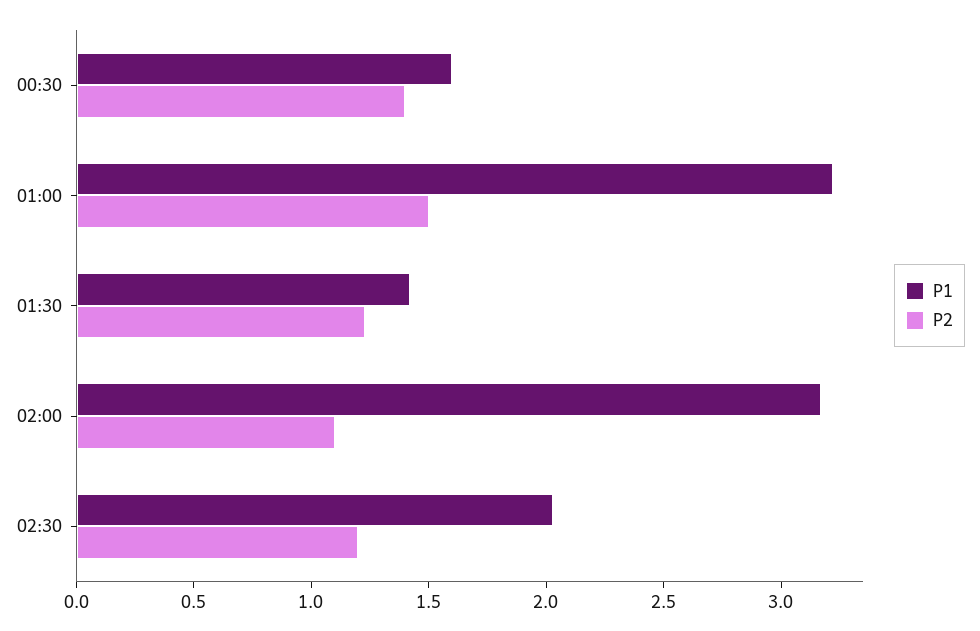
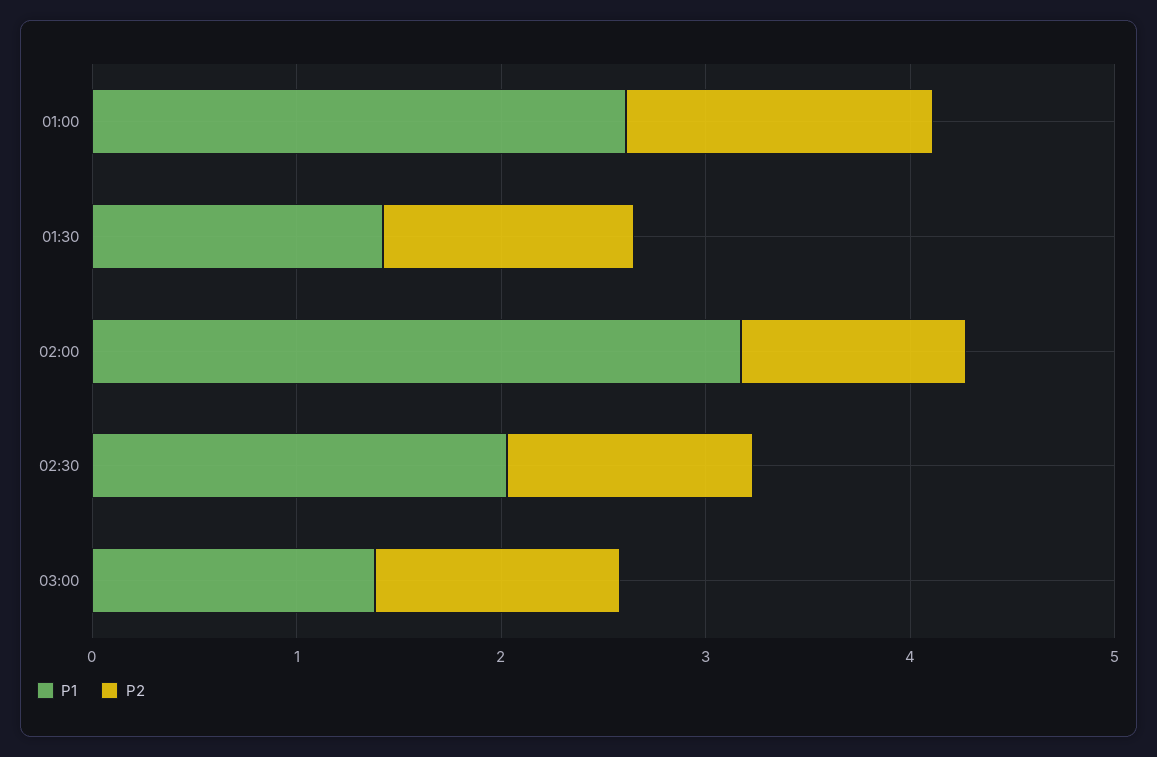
P1, 00:30: 1.6 -> none
P2, 00:30: 1.4 -> none
P1, 01:00: 3.2 -> 2.6
P1, 03:00: none -> 1.4
P2, 03:00: none -> 1.2

